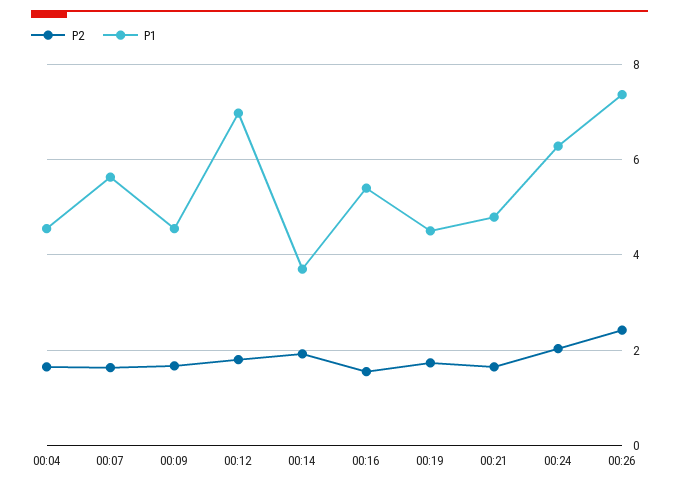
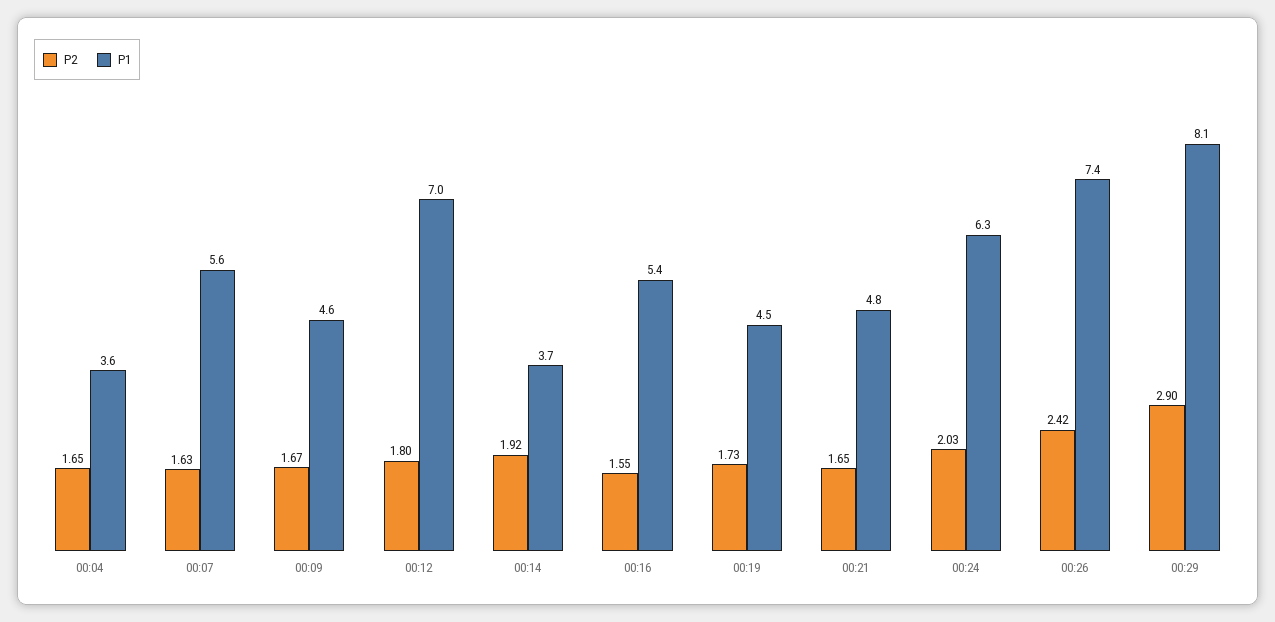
P1, 00:04: 4.6 -> 3.6
P2, 00:29: none -> 2.9
P1, 00:29: none -> 8.1

